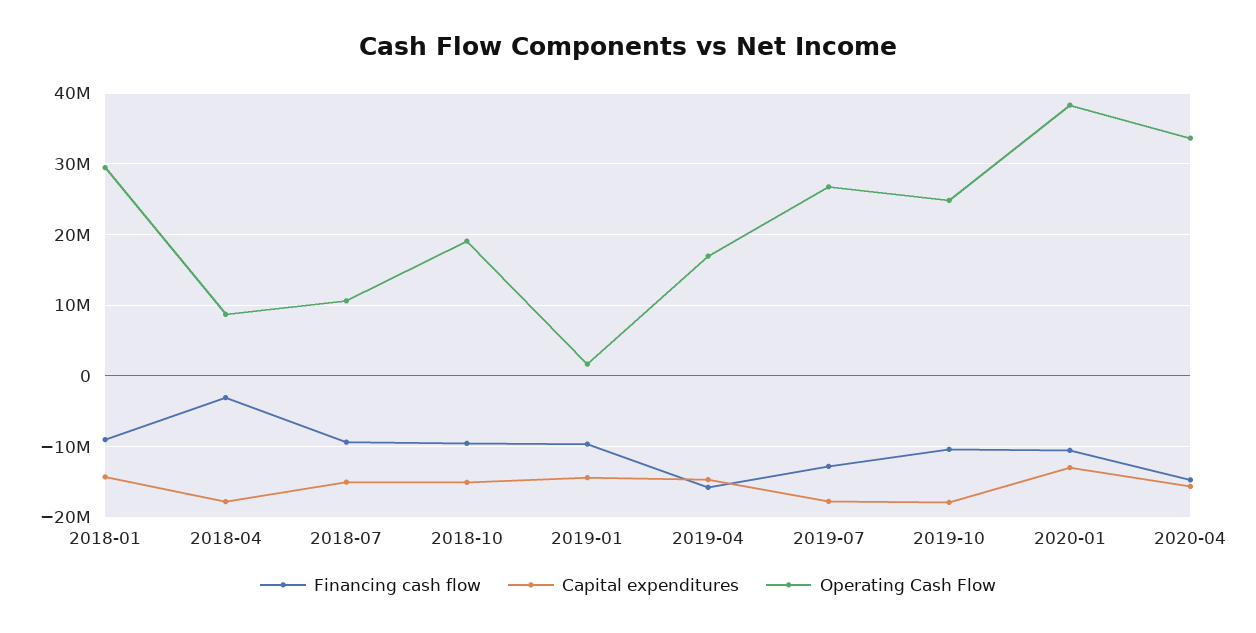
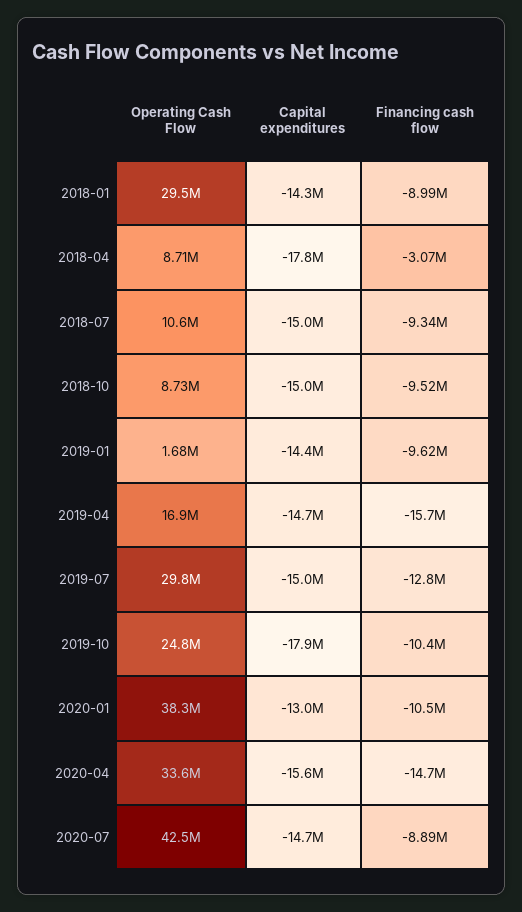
Operating Cash Flow, 2018-10: 19000000 -> 8730000
Capital expenditures, 2019-07: -18000000 -> -15000000
Operating Cash Flow, 2019-07: 27000000 -> 29800000
Operating Cash Flow, 2020-07: none -> 42500000
Capital expenditures, 2020-07: none -> -14700000
Financing cash flow, 2020-07: none -> -8890000

